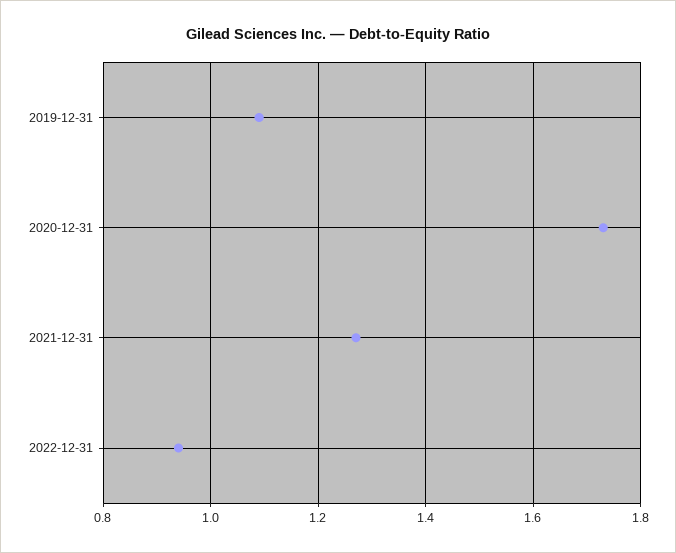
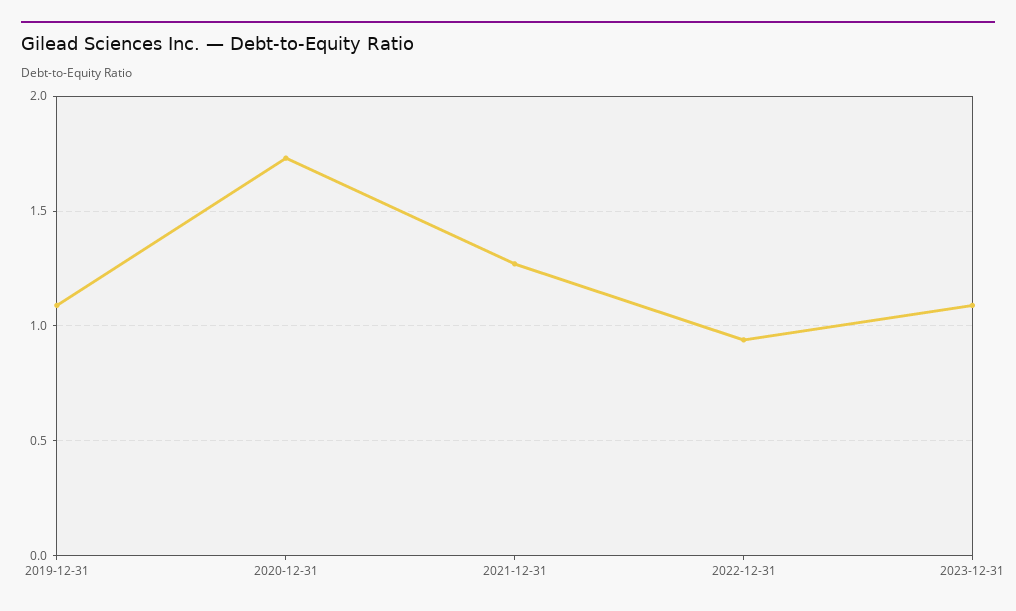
2023-12-31: none -> 1.1

